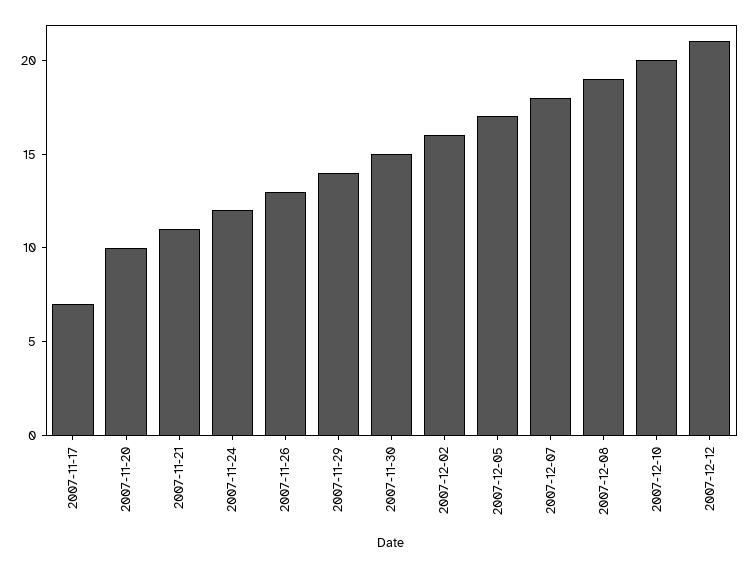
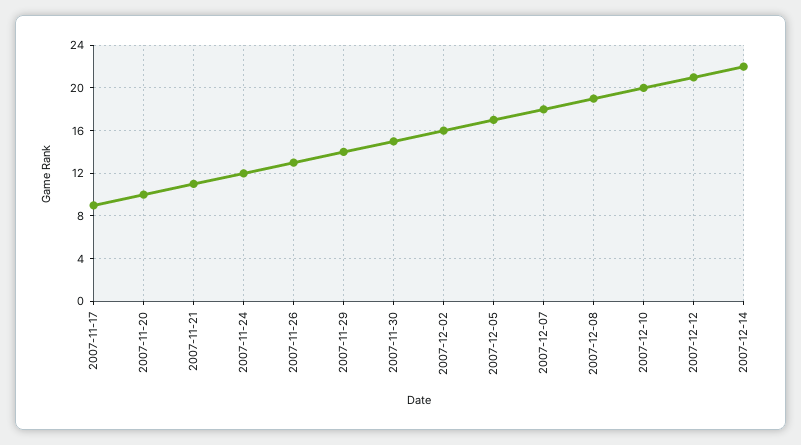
2007-11-17: 7 -> 9
2007-12-14: none -> 22

